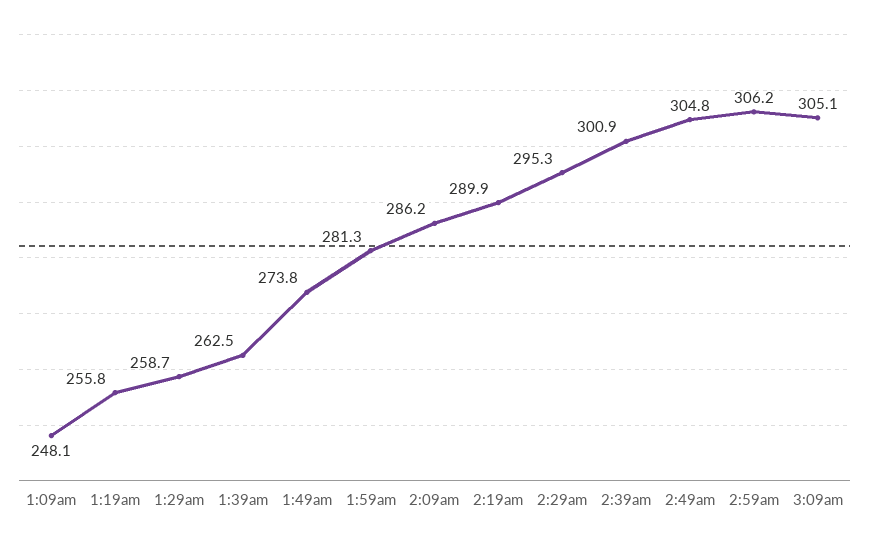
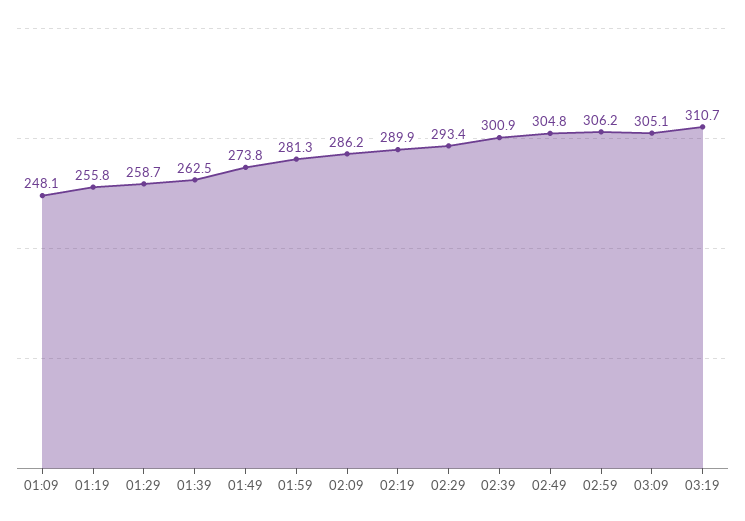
2:29am: 295.3 -> 293.4
03:19: none -> 310.7

